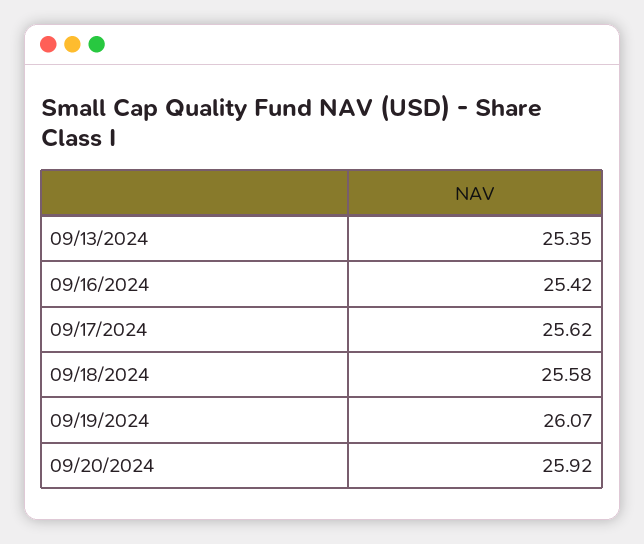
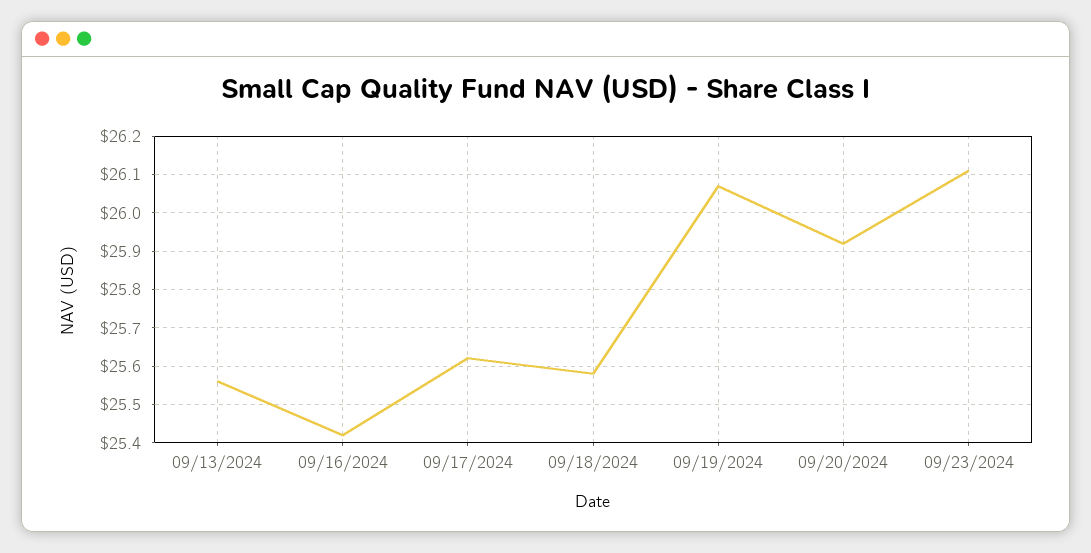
09/13/2024: 25.35 -> 25.55
09/23/2024: none -> 26.1

